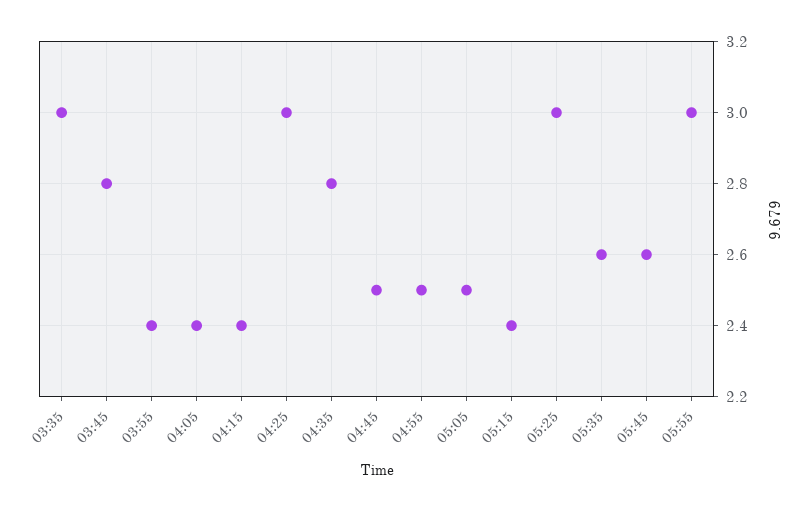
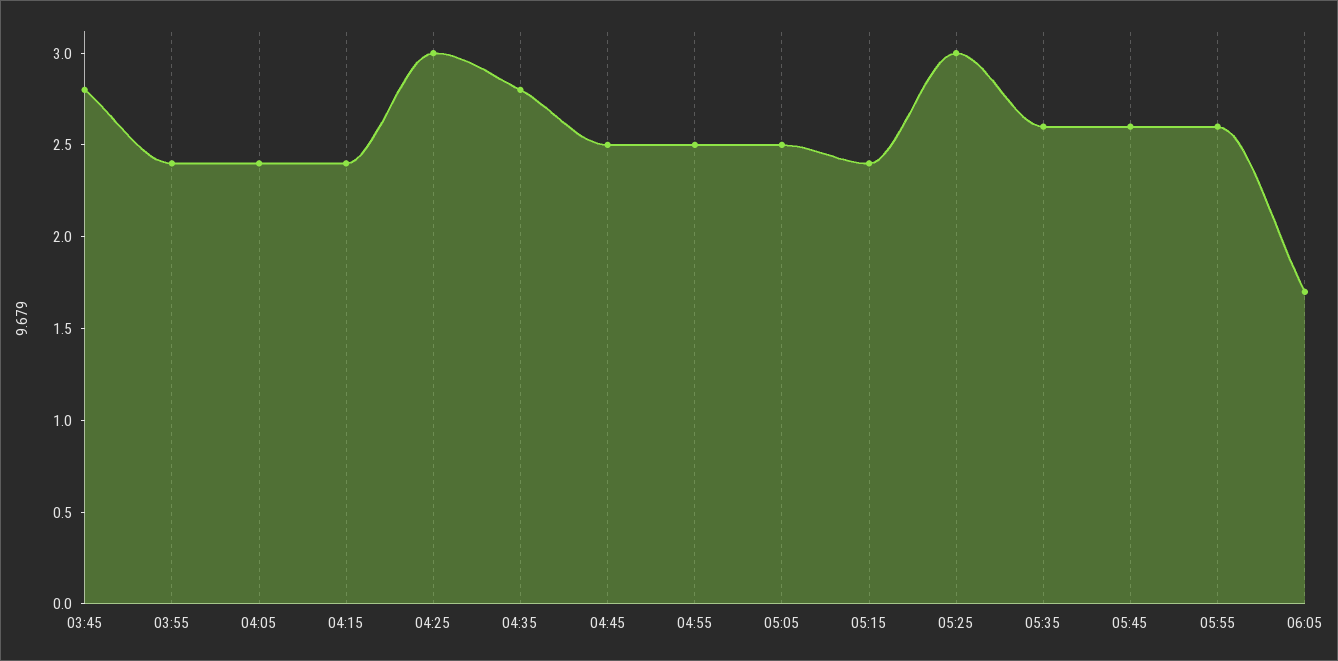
03:35: 3 -> none
05:55: 3 -> 2.6
06:05: none -> 1.7

